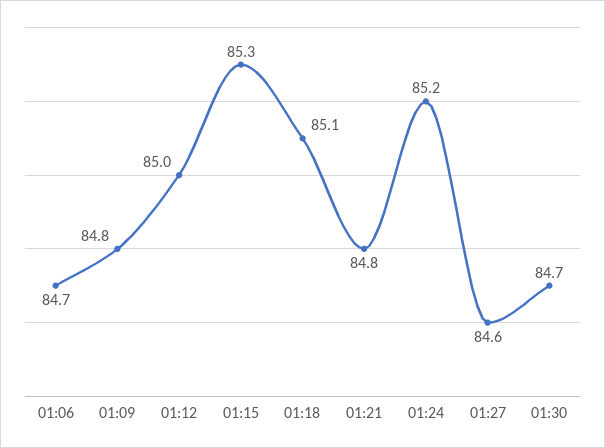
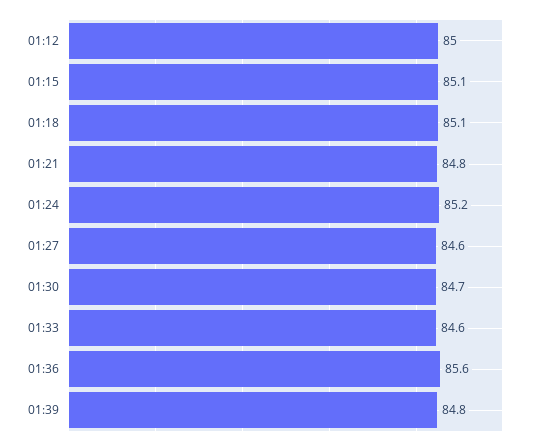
01:06: 84.7 -> none
01:09: 84.8 -> none
01:15: 85.3 -> 85.1
01:33: none -> 84.6
01:36: none -> 85.6
01:39: none -> 84.8

